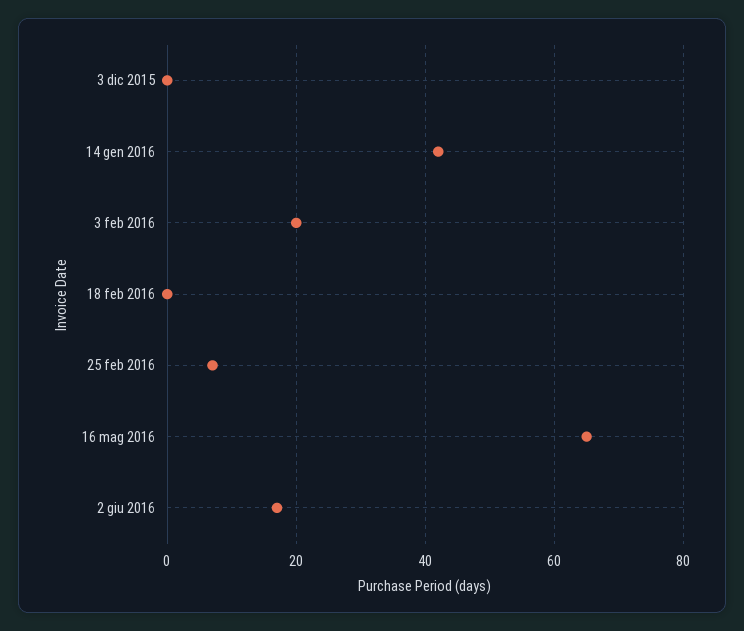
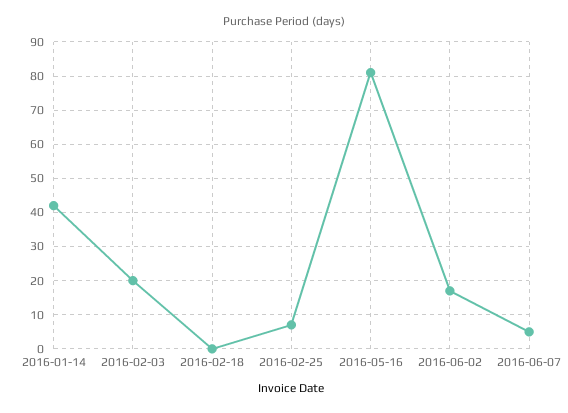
3 dic 2015: 0 -> none
16 mag 2016: 65 -> 80
2016-06-07: none -> 5

